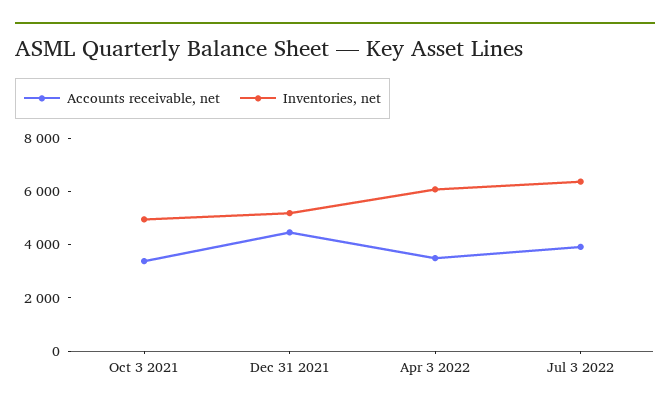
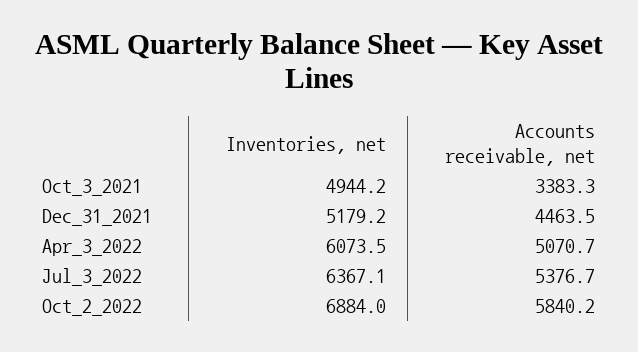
Accounts receivable, net, Apr 3 2022: 3500 -> 5070.7
Accounts receivable, net, Jul 3 2022: 4000 -> 5376.7
Inventories, net, Oct_2_2022: none -> 6884
Accounts receivable, net, Oct_2_2022: none -> 5840.2

